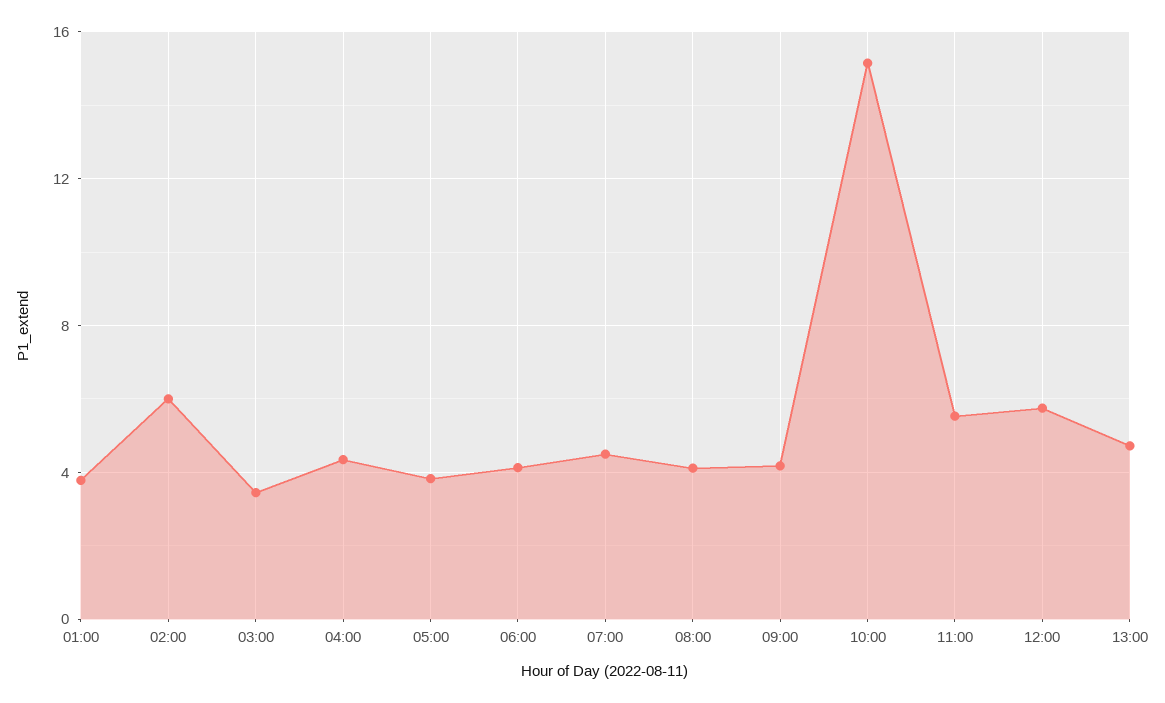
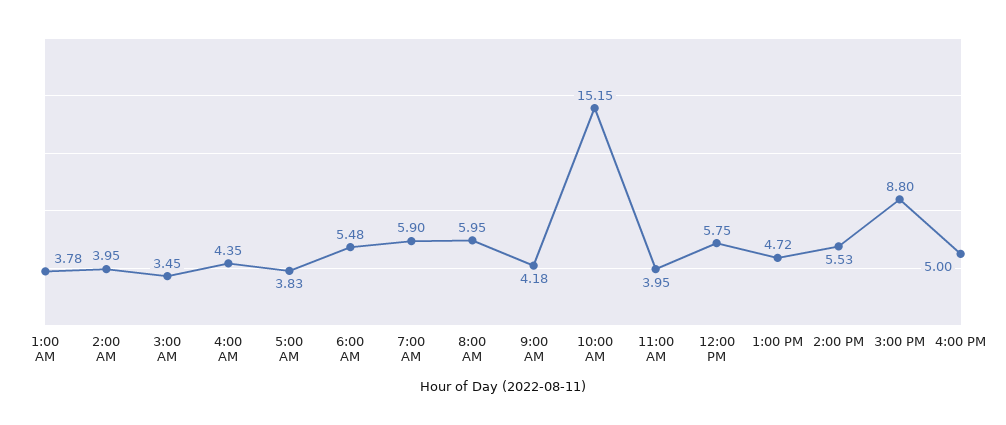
02:00: 6 -> 3.95
06:00: 4 -> 5.48
07:00: 4.5 -> 5.9
08:00: 4 -> 5.95
11:00: 5.5 -> 3.95
2:00 PM: none -> 5.53
3:00 PM: none -> 8.8
4:00 PM: none -> 5

